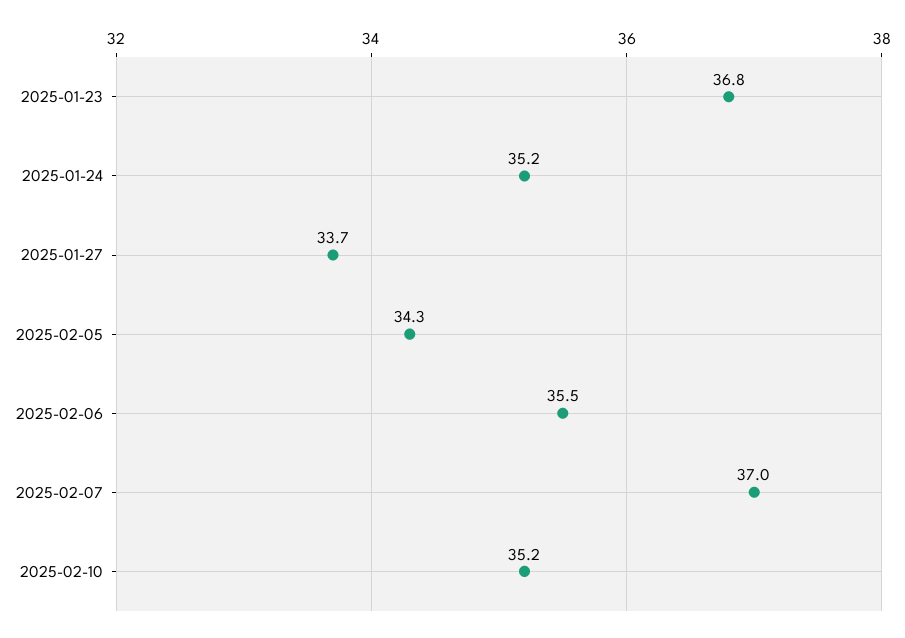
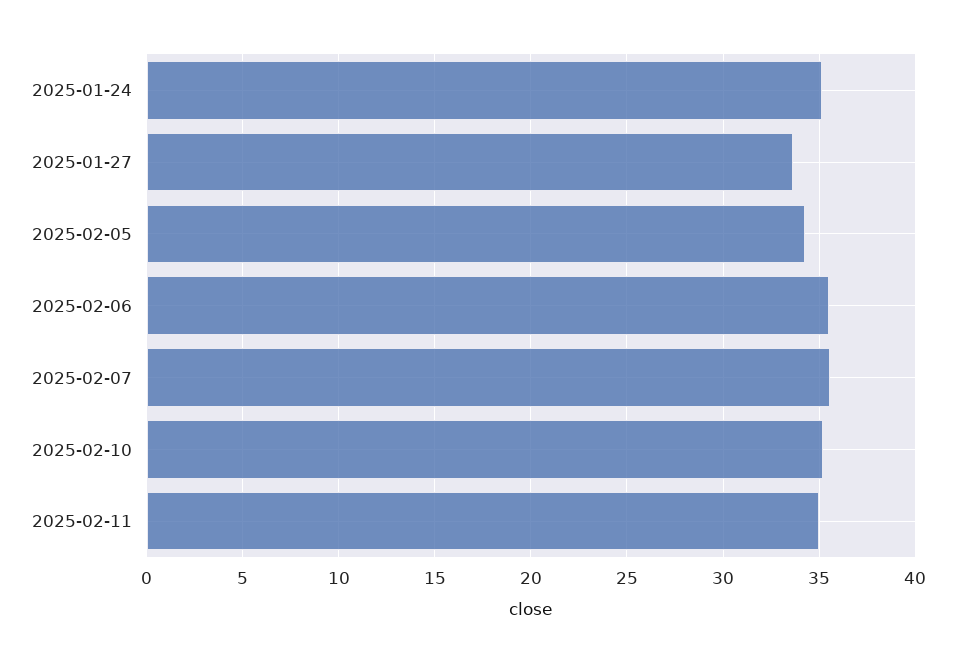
2025-01-23: 36.8 -> none
2025-02-07: 37 -> 35.5
2025-02-11: none -> 35

